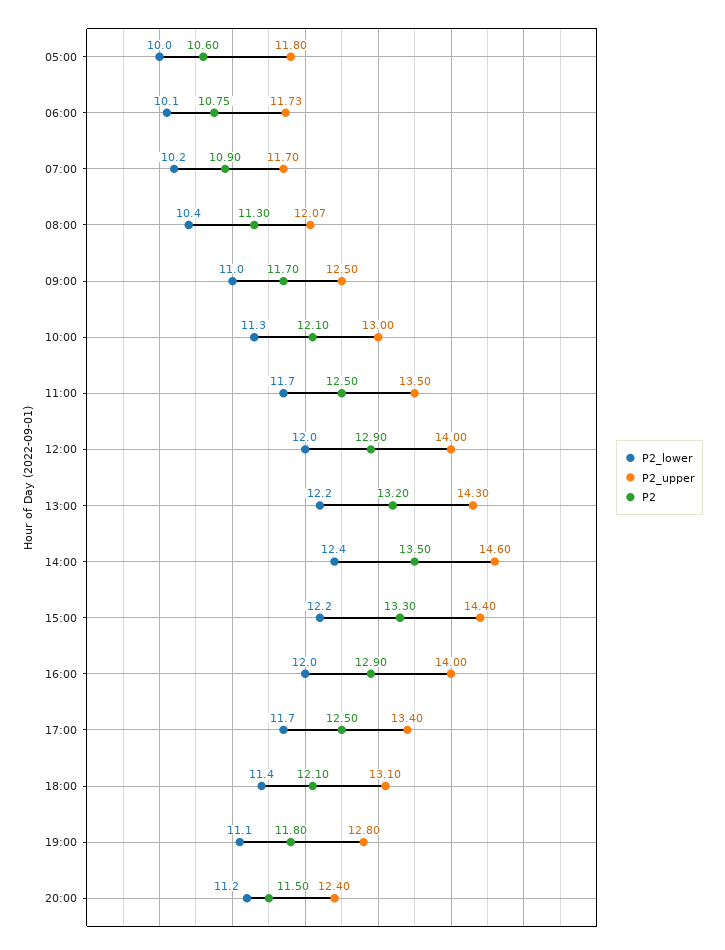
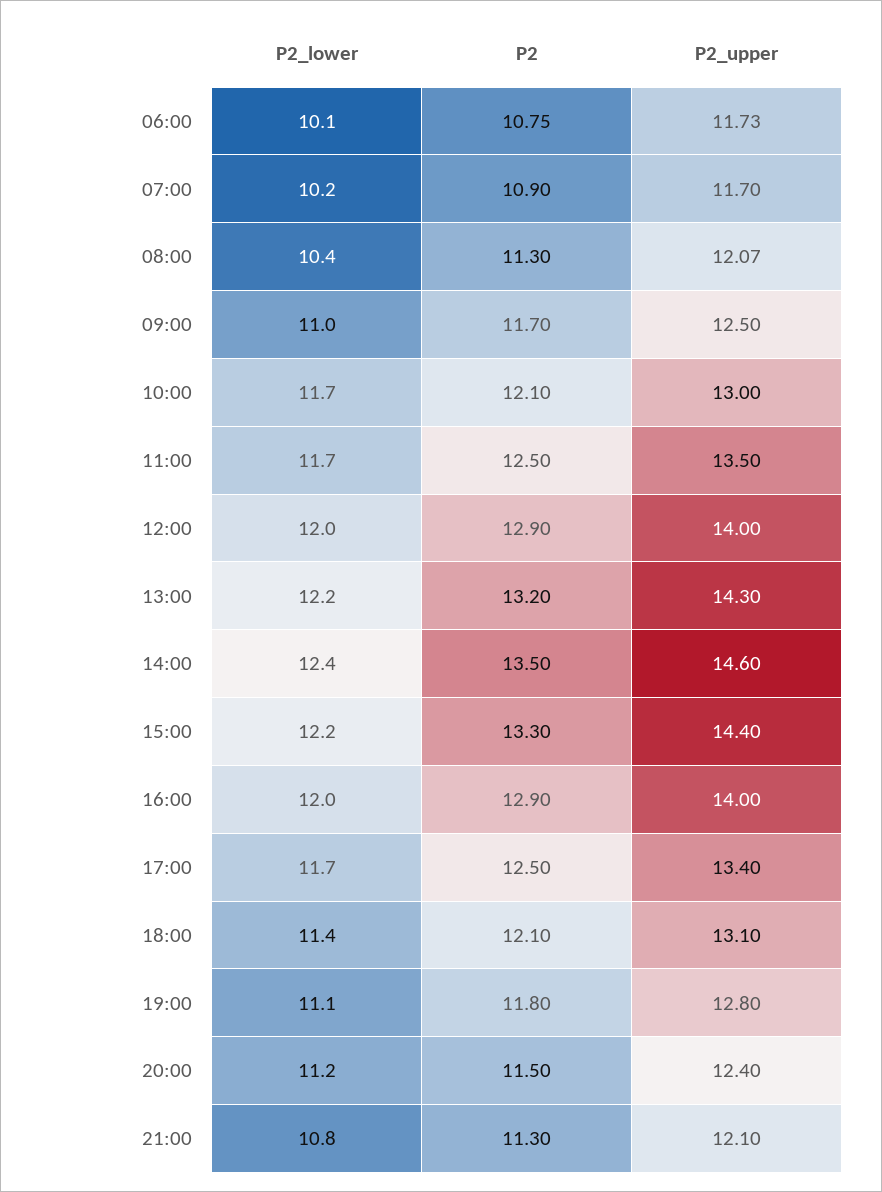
P2_lower, 05:00: 10 -> none
P2_upper, 05:00: 11.8 -> none
P2, 05:00: 10.6 -> none
P2_lower, 10:00: 11.3 -> 11.7
P2_lower, 21:00: none -> 10.8
P2, 21:00: none -> 11.3
P2_upper, 21:00: none -> 12.1

